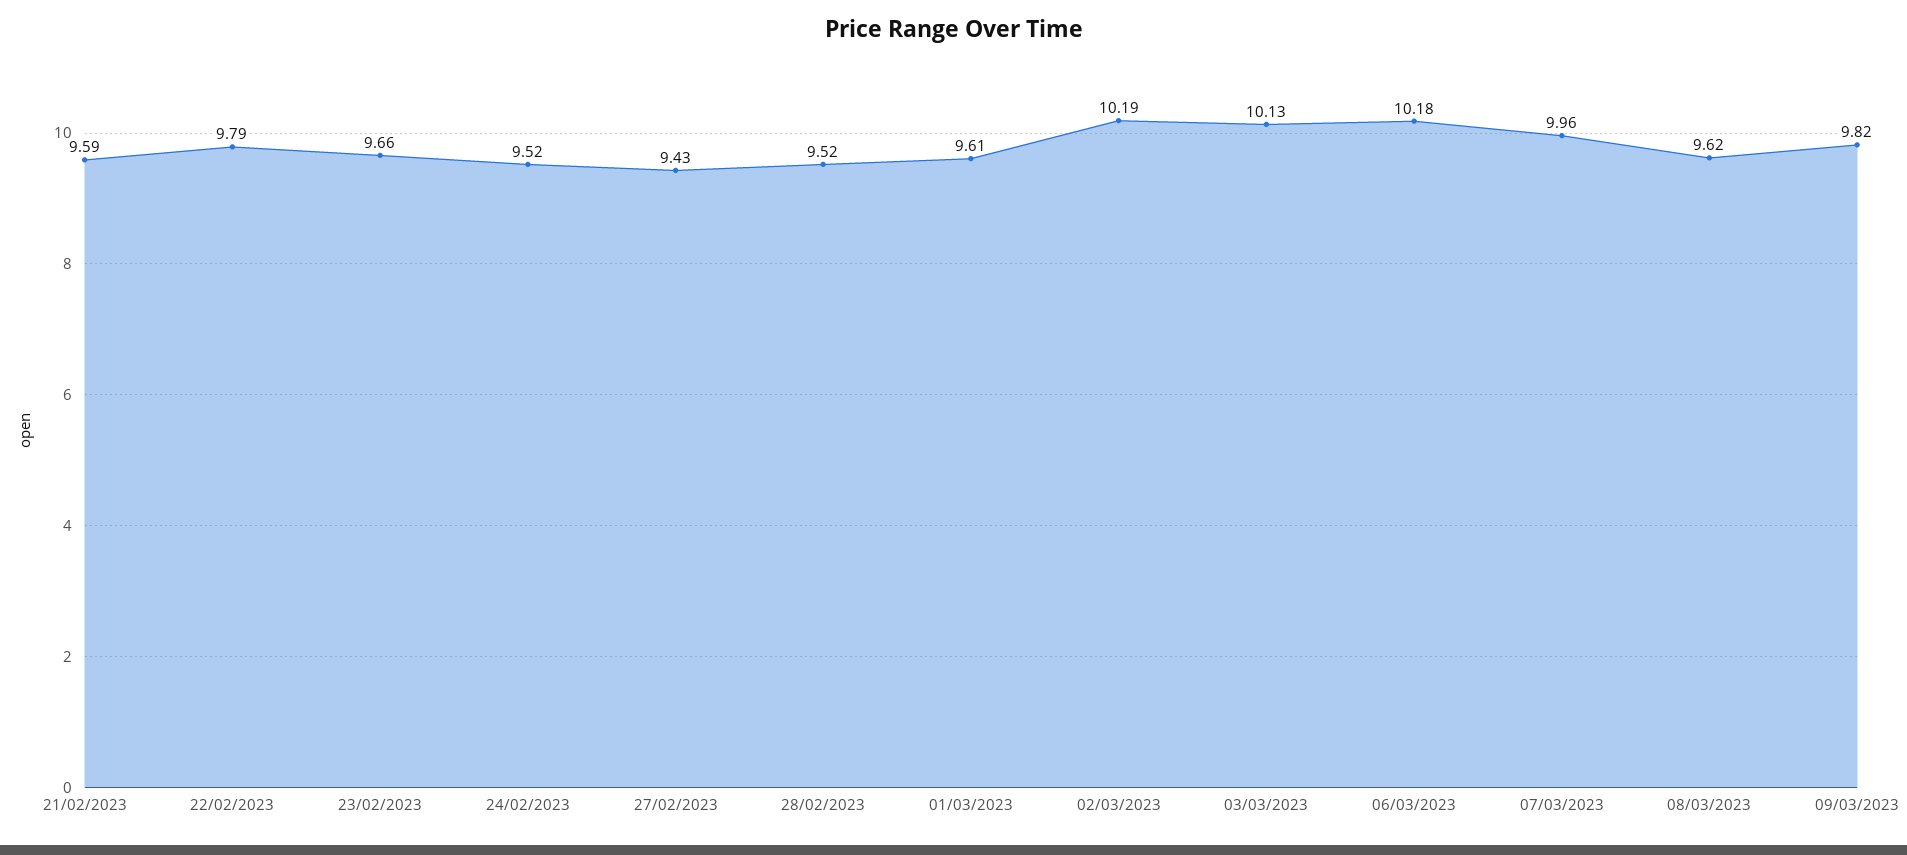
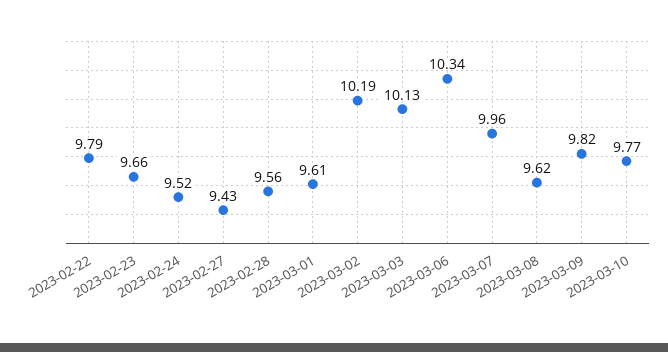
21/02/2023: 9.59 -> none
28/02/2023: 9.52 -> 9.56
06/03/2023: 10.18 -> 10.34
2023-03-10: none -> 9.77

